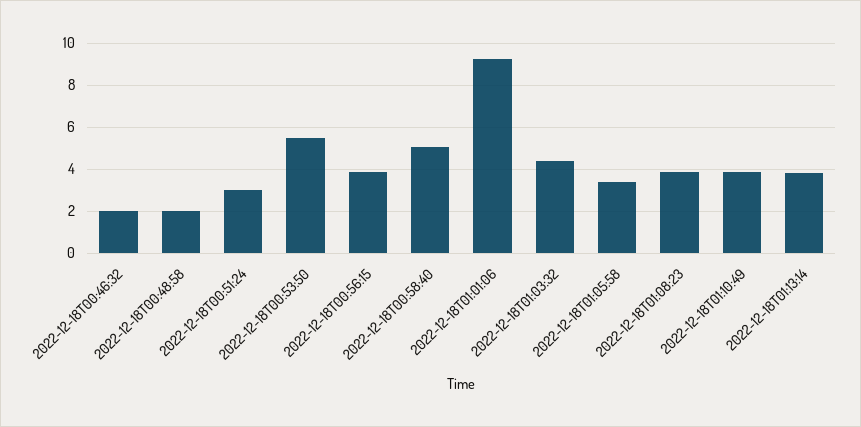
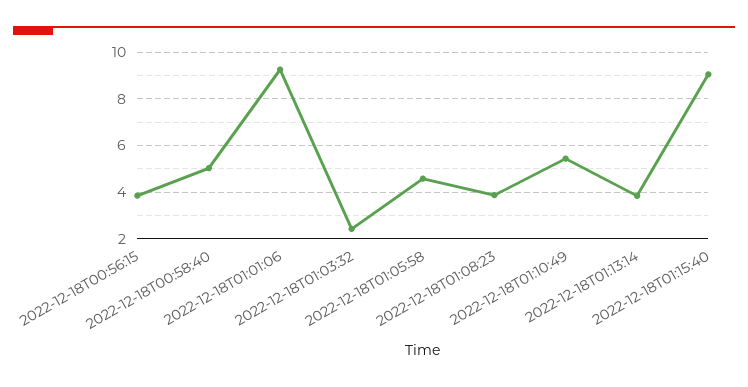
2022-12-18T00:46:32: 2 -> none
2022-12-18T00:48:58: 2 -> none
2022-12-18T00:51:24: 3 -> none
2022-12-18T00:53:50: 5.5 -> none
2022-12-18T01:03:32: 4.5 -> 2.5
2022-12-18T01:05:58: 3.5 -> 4.5
2022-12-18T01:10:49: 4 -> 5.5
2022-12-18T01:15:40: none -> 9

